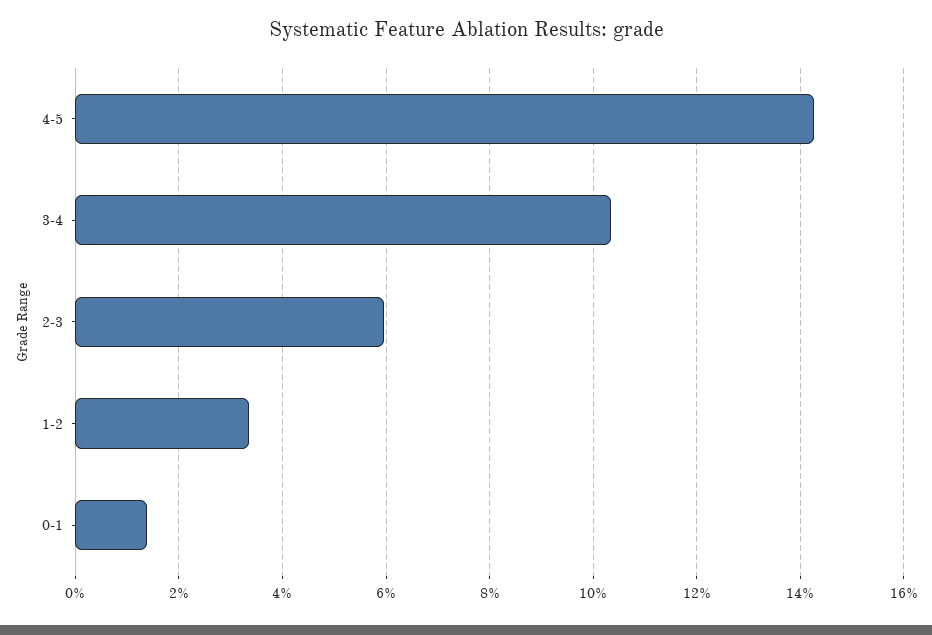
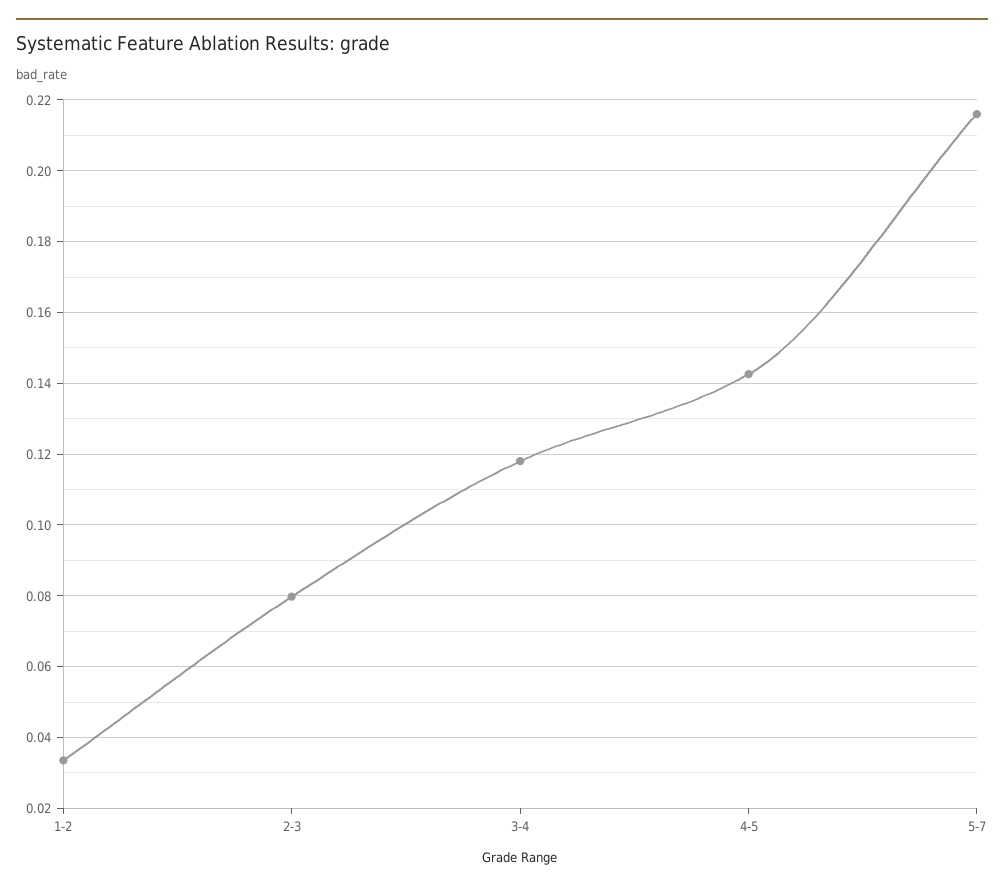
3-4: 0.104 -> 0.118
2-3: 0.06 -> 0.08
0-1: 0.014 -> none
5-7: none -> 0.216

